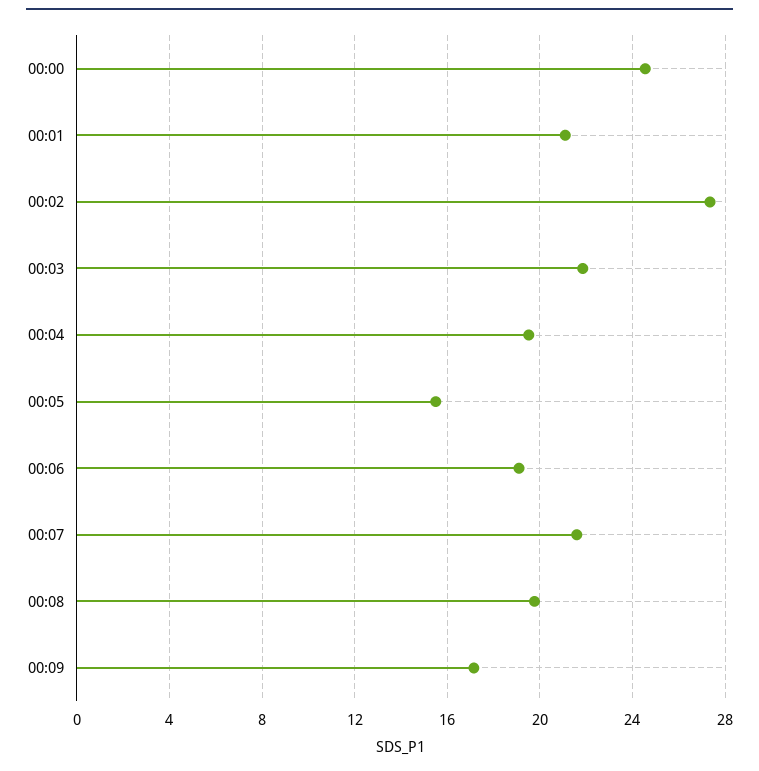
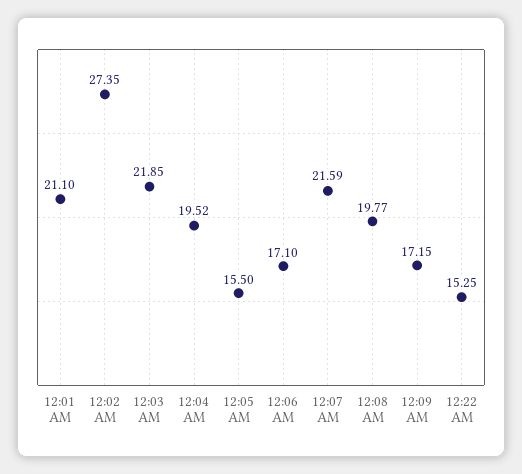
00:00: 24.5 -> none
00:06: 19 -> 17.1
12:22 AM: none -> 15.25

